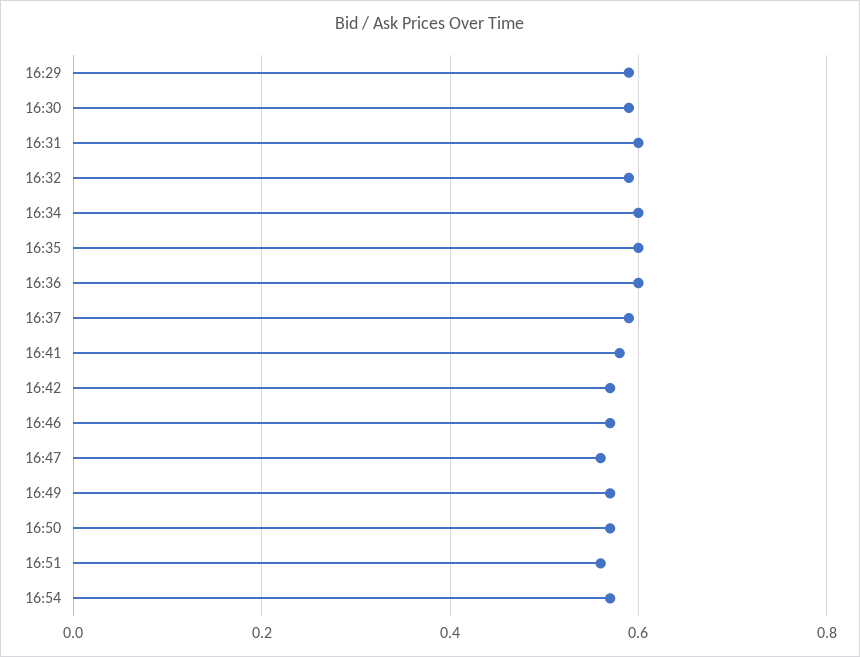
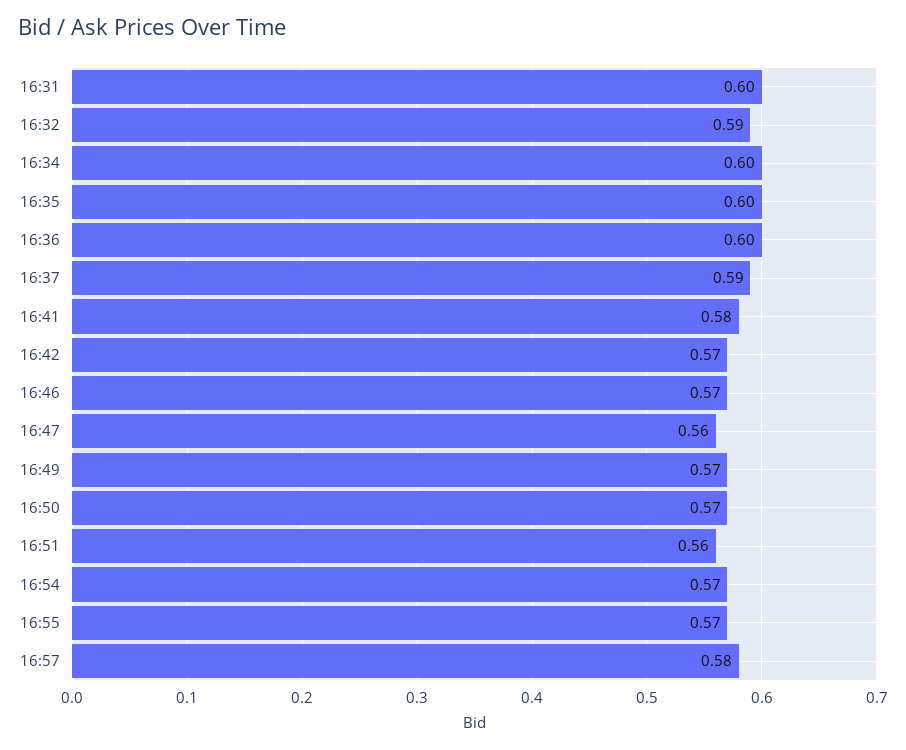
16:29: 0.6 -> none
16:30: 0.6 -> none
16:55: none -> 0.57
16:57: none -> 0.58

